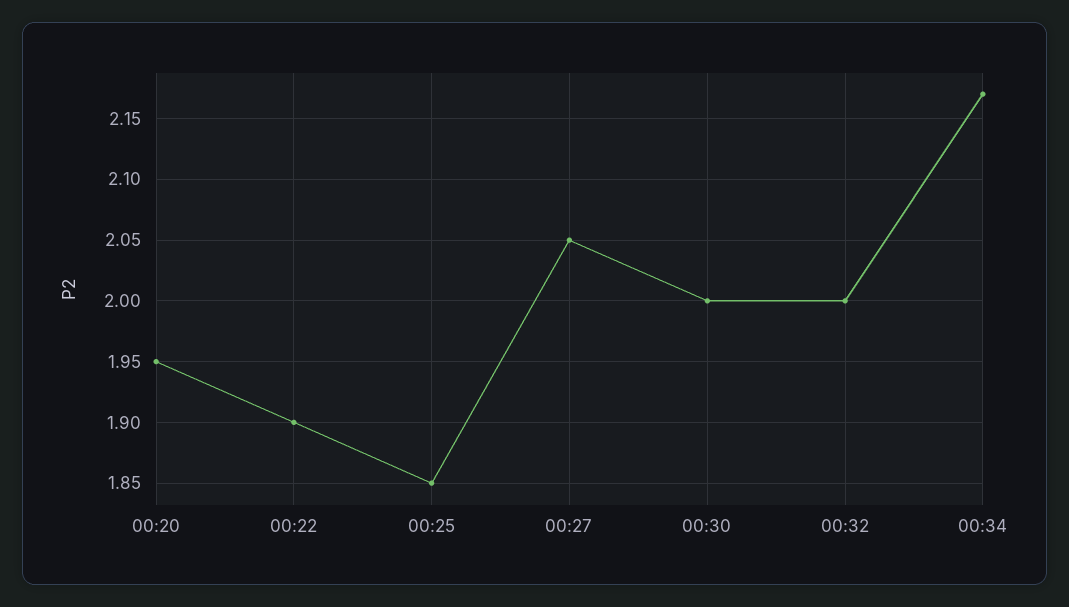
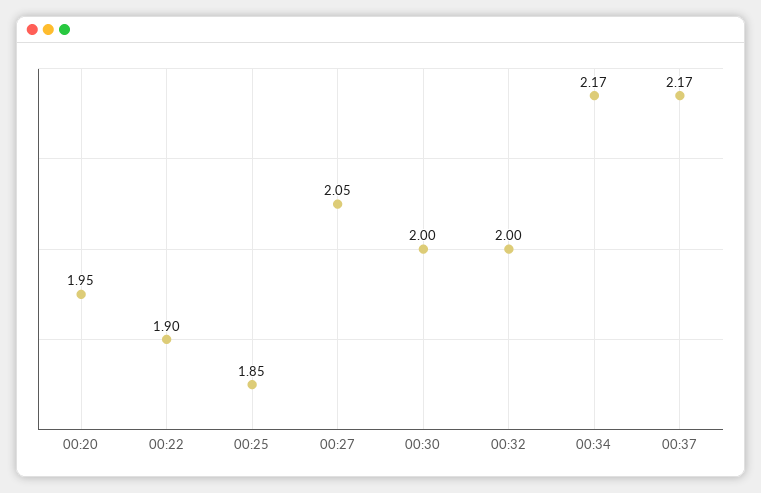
00:37: none -> 2.17

